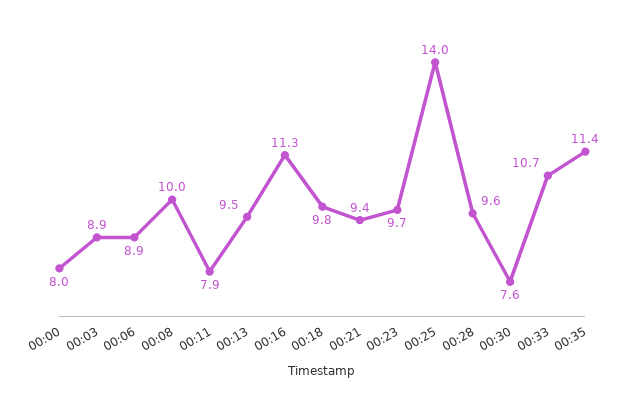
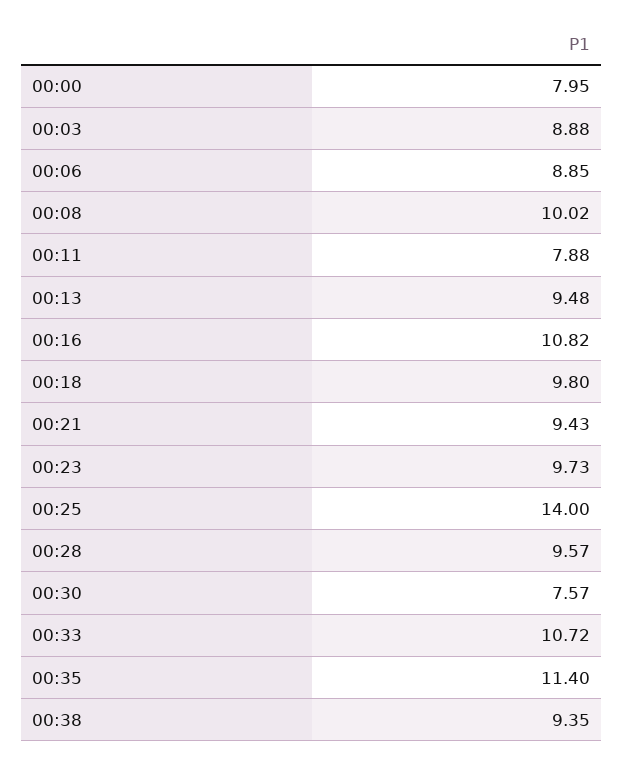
00:16: 11.3 -> 10.82
00:38: none -> 9.35

